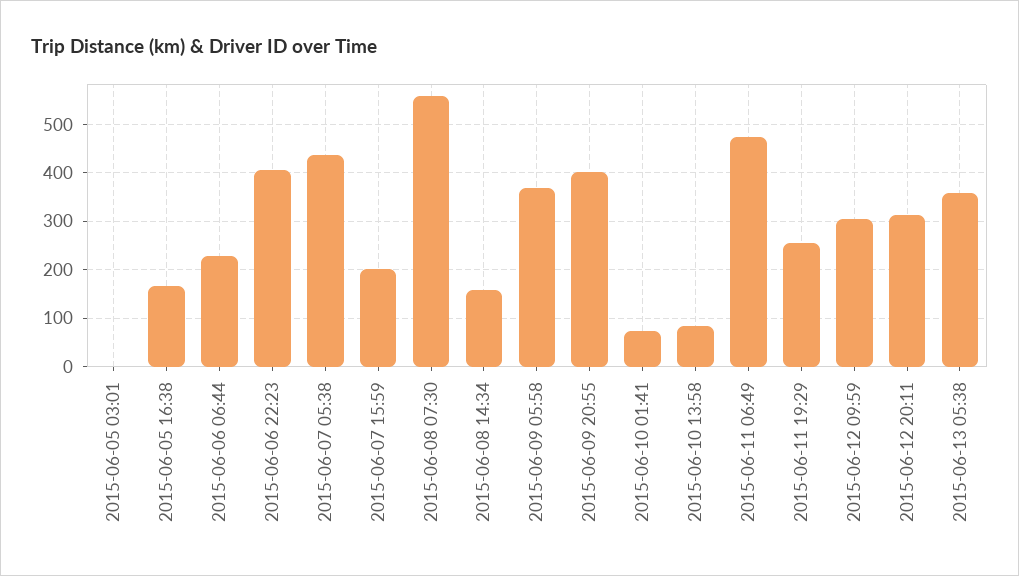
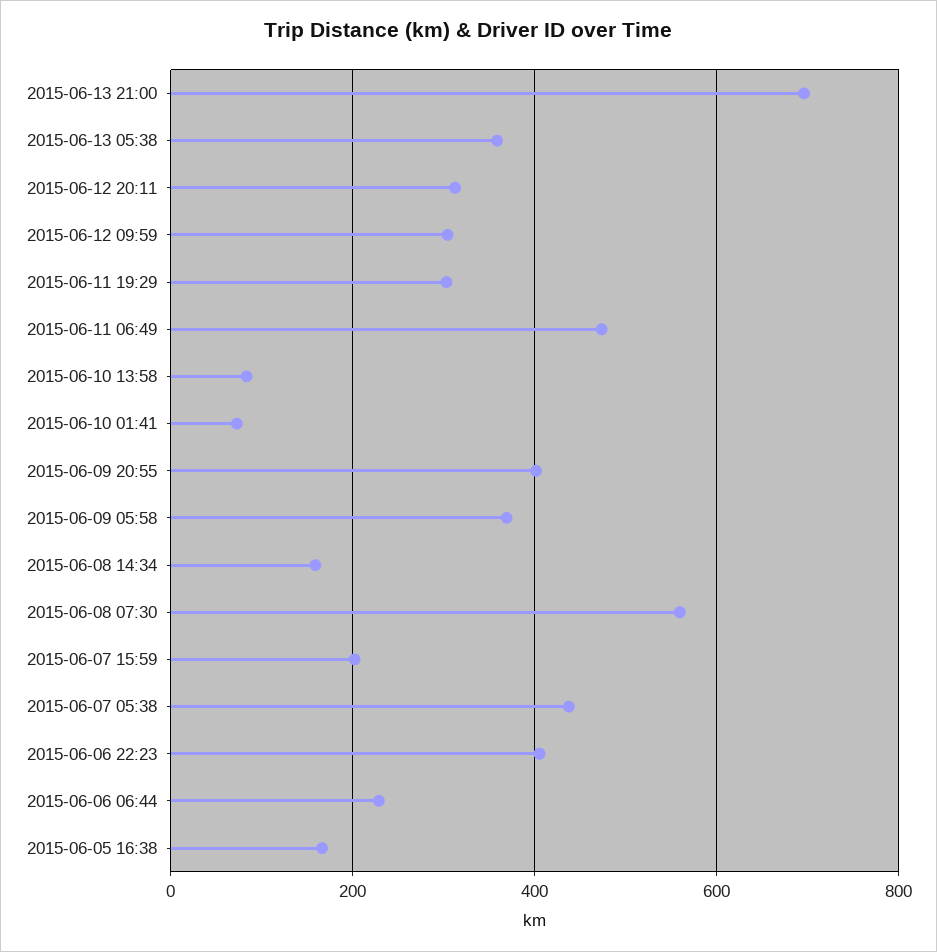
2015-06-05 03:01: 0 -> none
2015-06-11 19:29: 260 -> 300
2015-06-13 21:00: none -> 700

